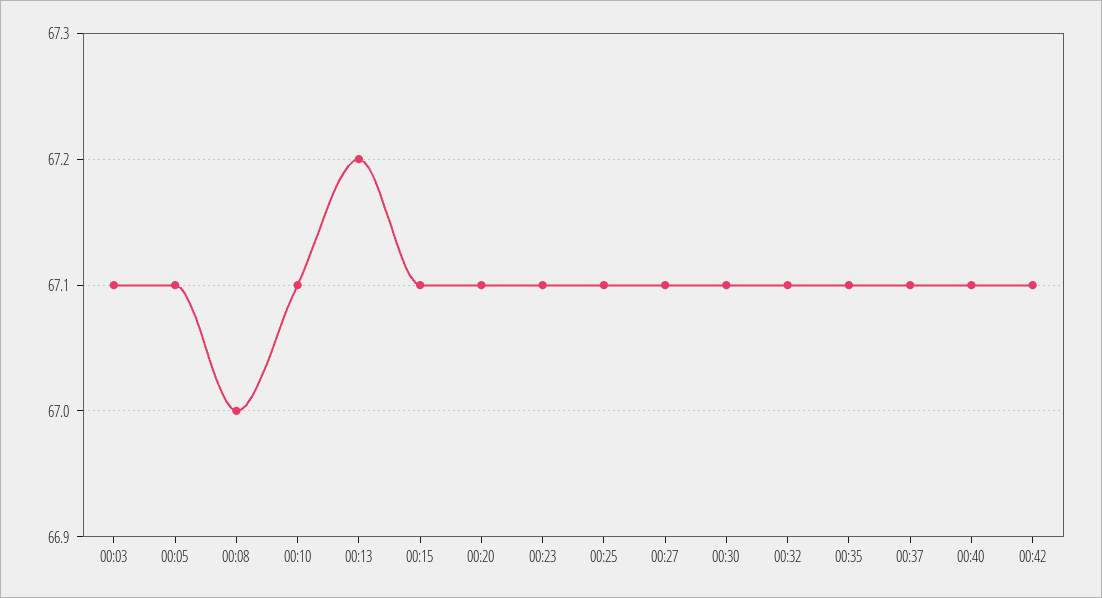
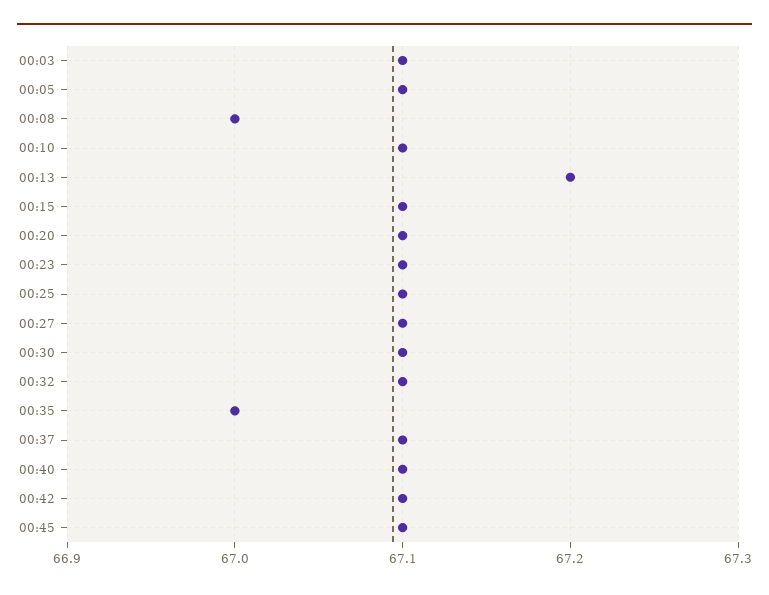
00:35: 67.1 -> 67
00:45: none -> 67.1

